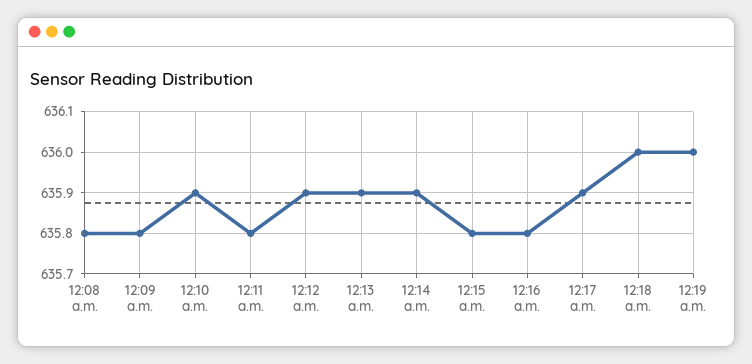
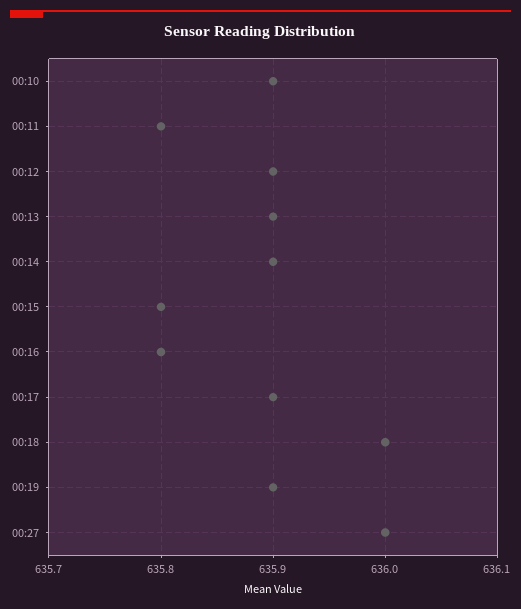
12:08 a.m.: 635.8 -> none
12:09 a.m.: 635.8 -> none
12:19 a.m.: 636 -> 635.9
00:27: none -> 636

